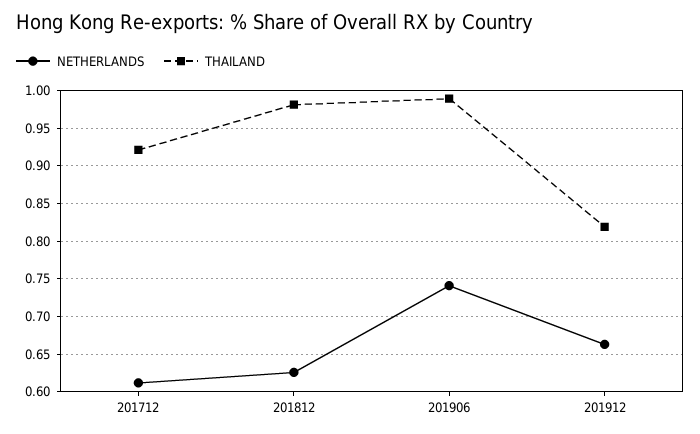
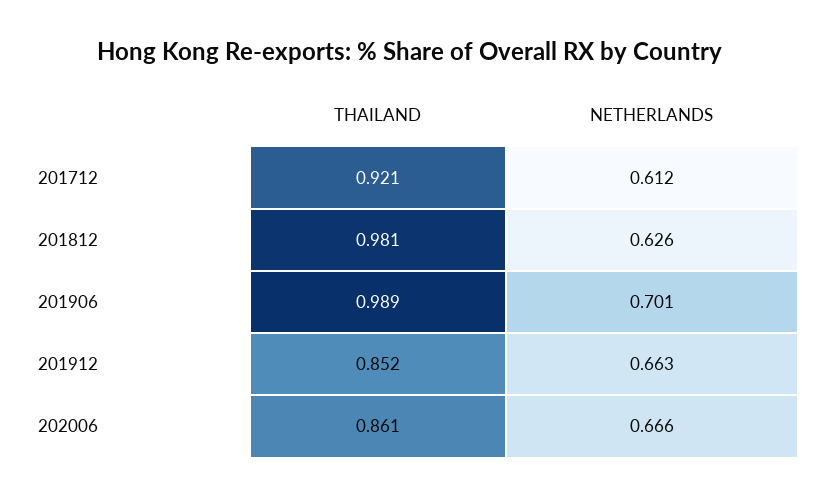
NETHERLANDS, 201906: 0.74 -> 0.701
THAILAND, 201912: 0.82 -> 0.852
THAILAND, 202006: none -> 0.861
NETHERLANDS, 202006: none -> 0.666

